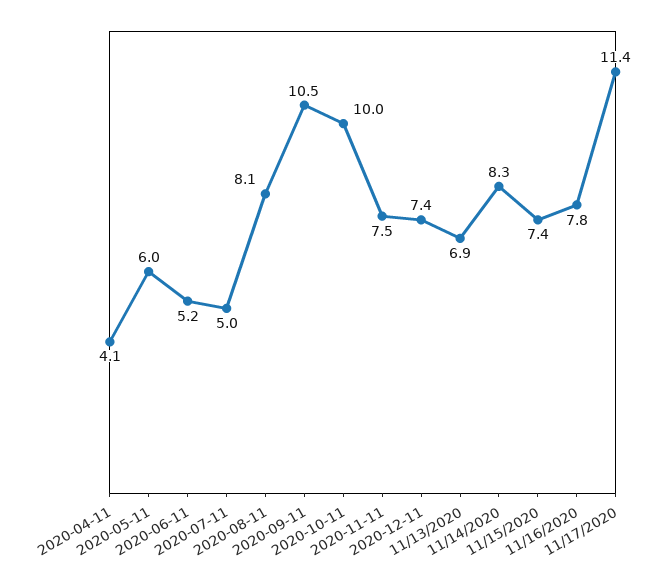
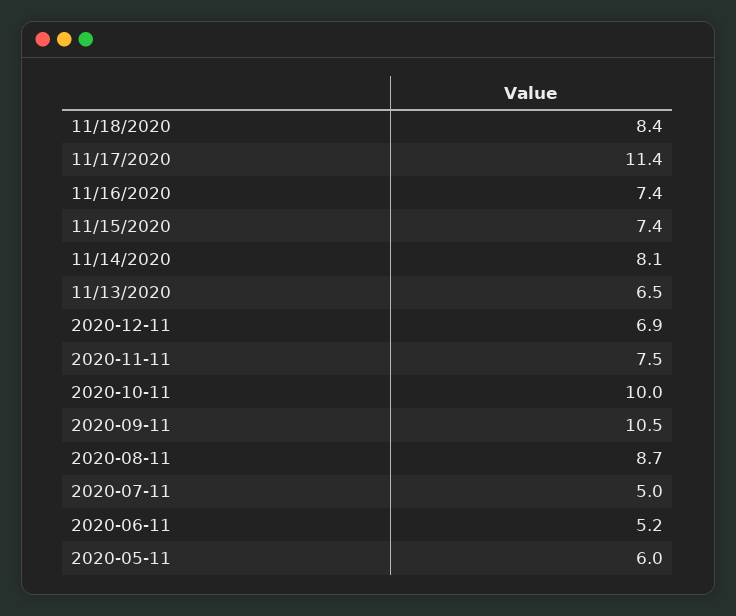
2020-04-11: 4.1 -> none
2020-08-11: 8.1 -> 8.7
2020-12-11: 7.4 -> 6.9
11/13/2020: 6.9 -> 6.5
11/14/2020: 8.3 -> 8.1
11/16/2020: 7.8 -> 7.4
11/18/2020: none -> 8.4

